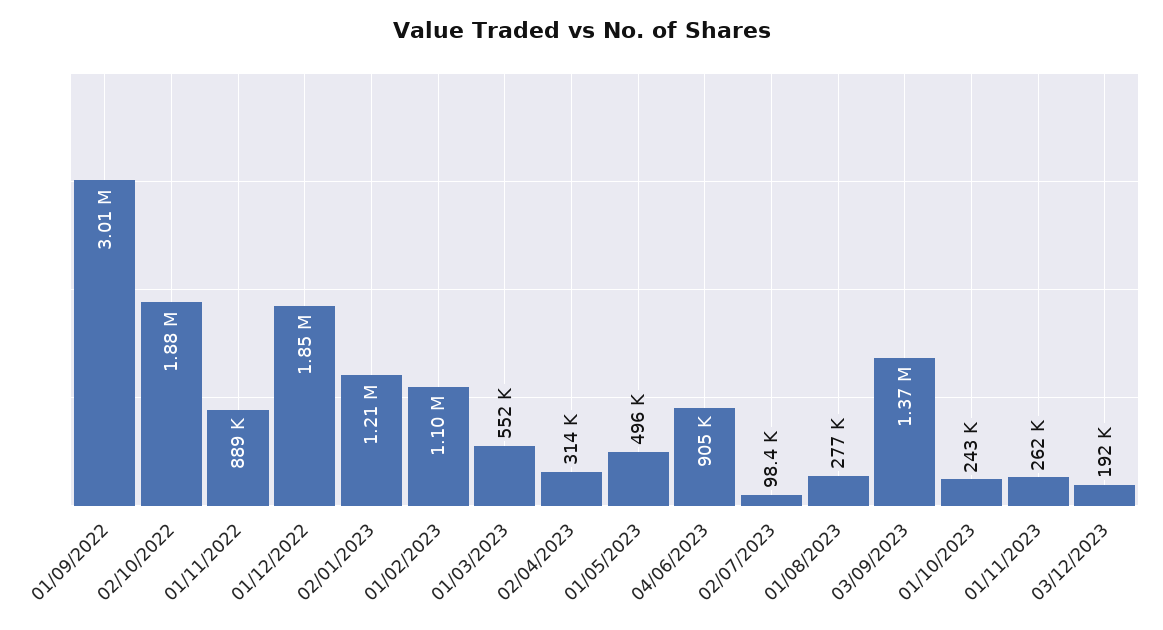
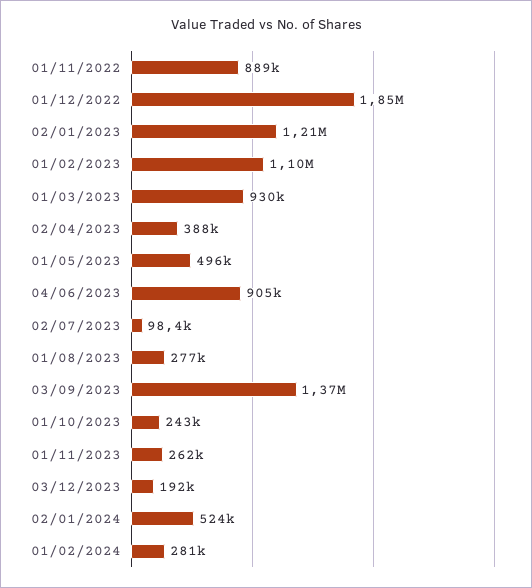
01/09/2022: 3010000 -> none
02/10/2022: 1880000 -> none
01/03/2023: 552000 -> 930000
02/04/2023: 314000 -> 388000
02/01/2024: none -> 524000
01/02/2024: none -> 281000

